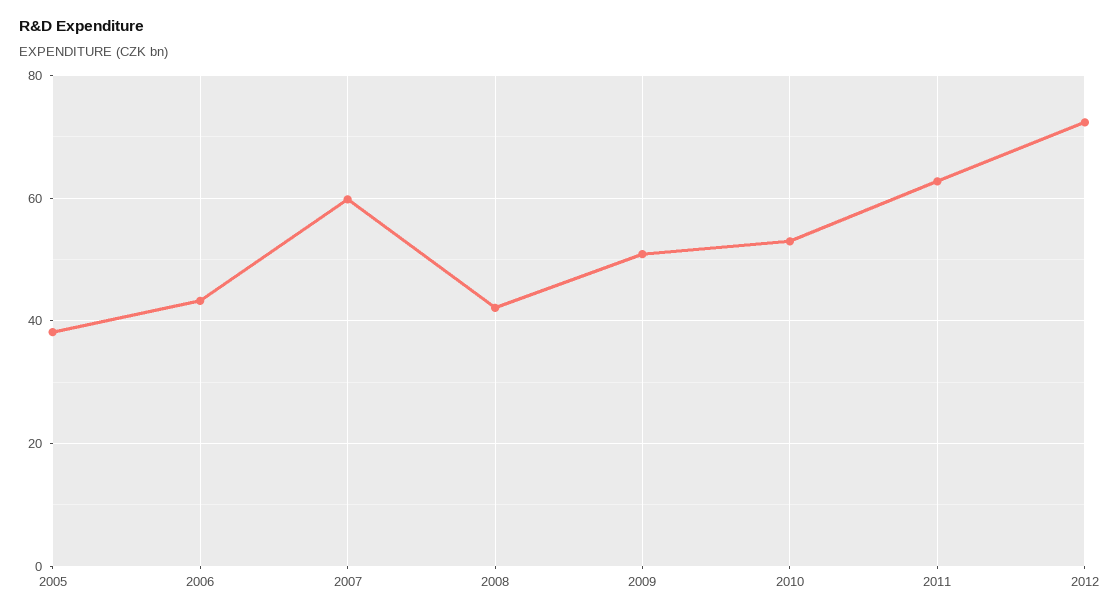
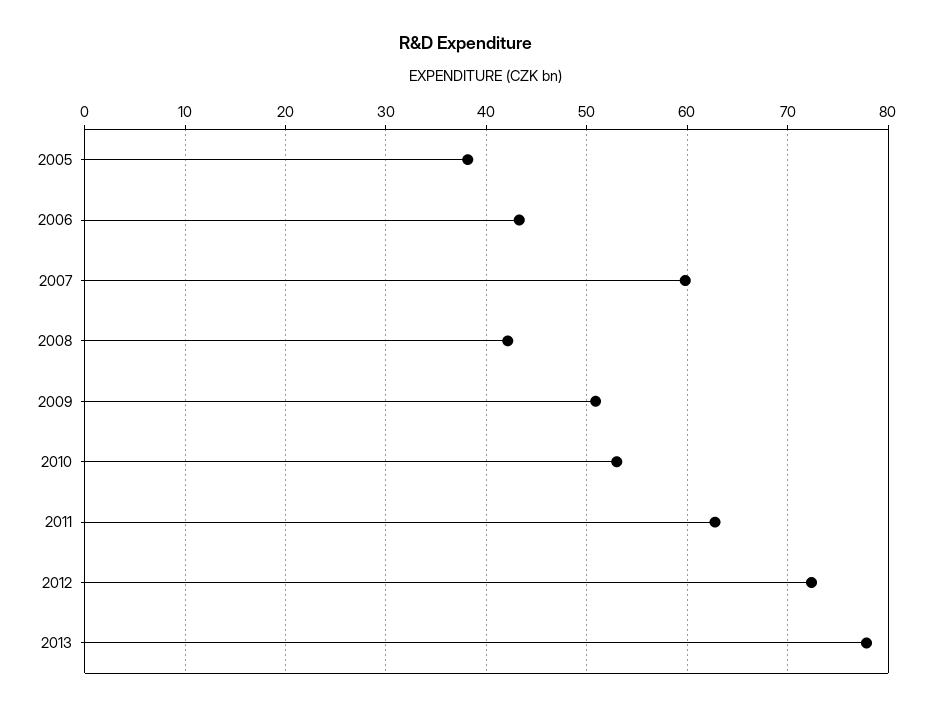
2013: none -> 78

